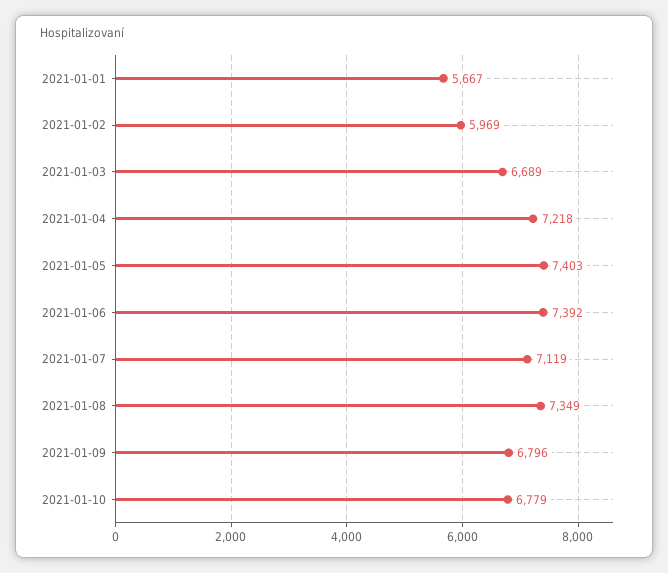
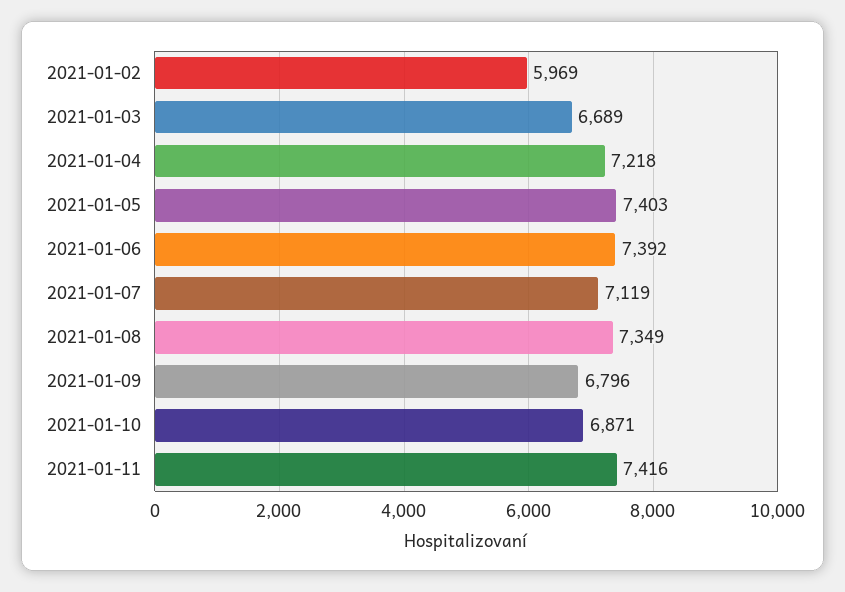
2021-01-01: 5667 -> none
2021-01-10: 6779 -> 6871
2021-01-11: none -> 7416

